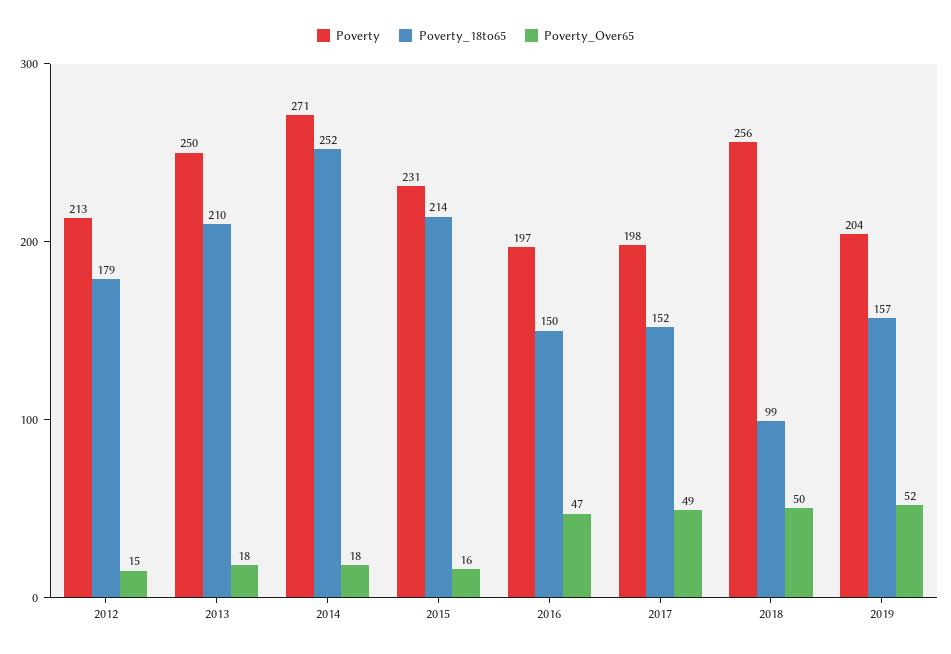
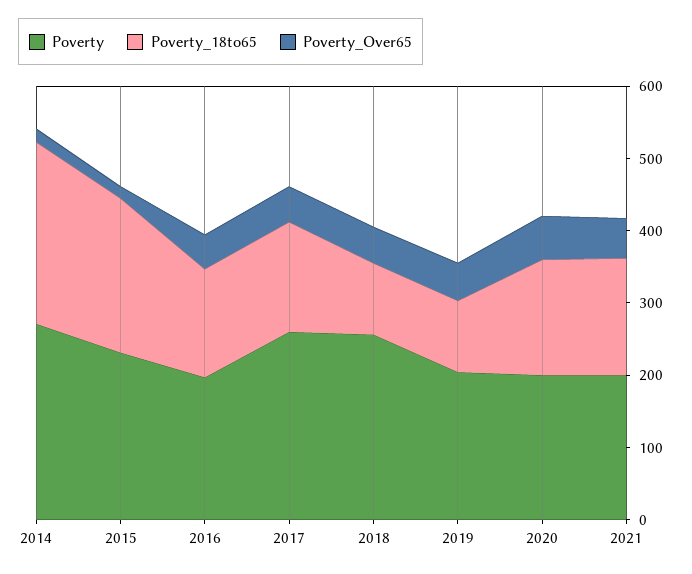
Poverty, 2012: 213 -> none
Poverty_18to65, 2012: 179 -> none
Poverty_Over65, 2012: 15 -> none
Poverty, 2013: 250 -> none
Poverty_18to65, 2013: 210 -> none
Poverty_Over65, 2013: 18 -> none
Poverty, 2017: 198 -> 260
Poverty_18to65, 2019: 157 -> 100
Poverty, 2020: none -> 200
Poverty_18to65, 2020: none -> 160
Poverty_Over65, 2020: none -> 60
Poverty, 2021: none -> 200
Poverty_18to65, 2021: none -> 160
Poverty_Over65, 2021: none -> 60

